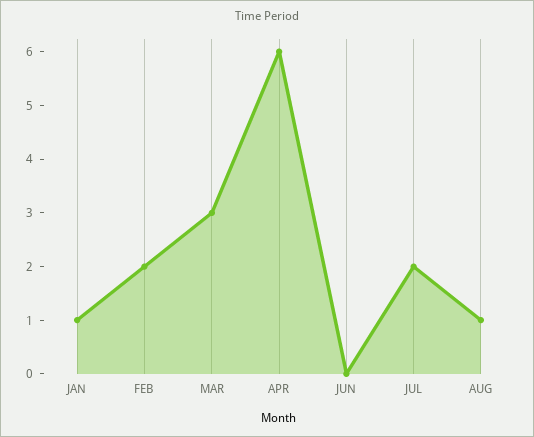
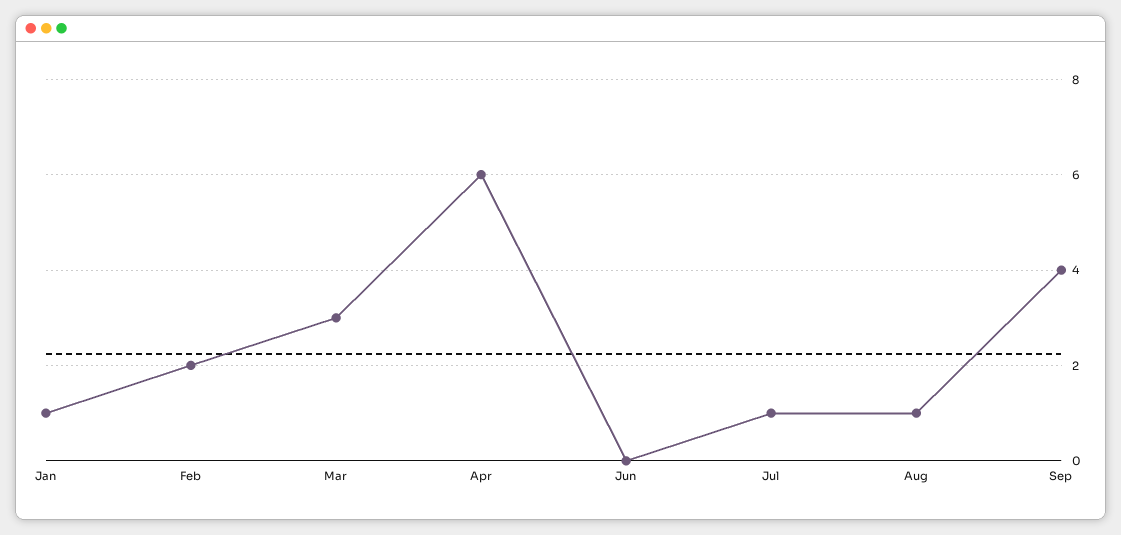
JUL: 2 -> 1
Sep: none -> 4

